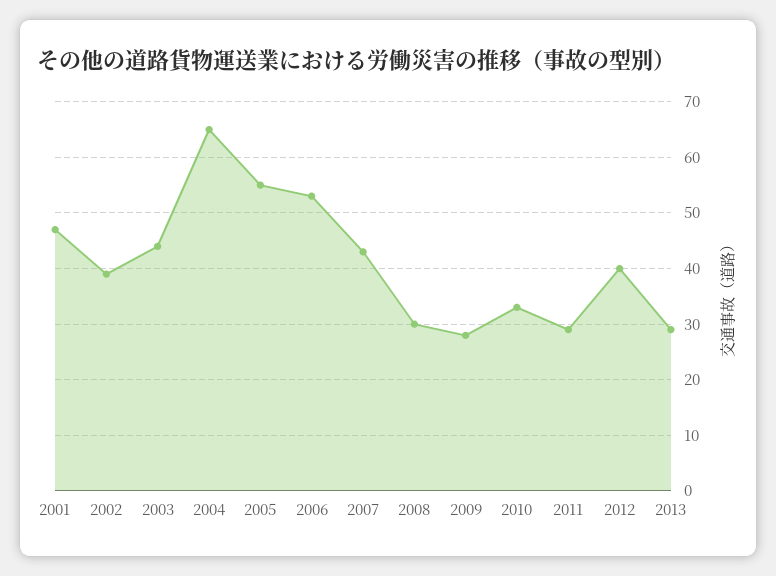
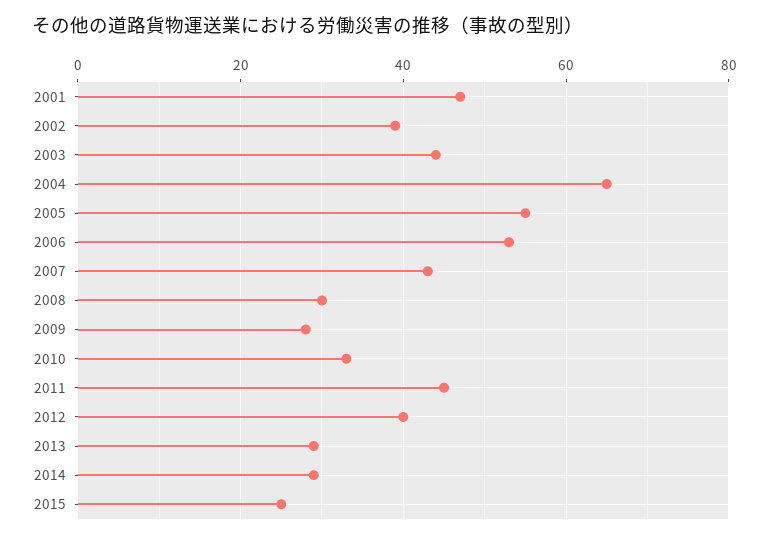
2011: 30 -> 45
2014: none -> 30
2015: none -> 25

